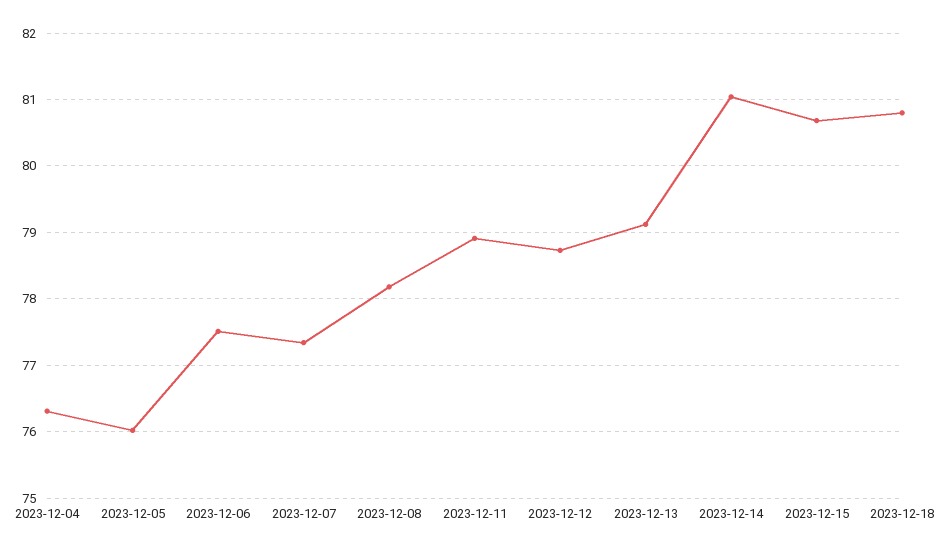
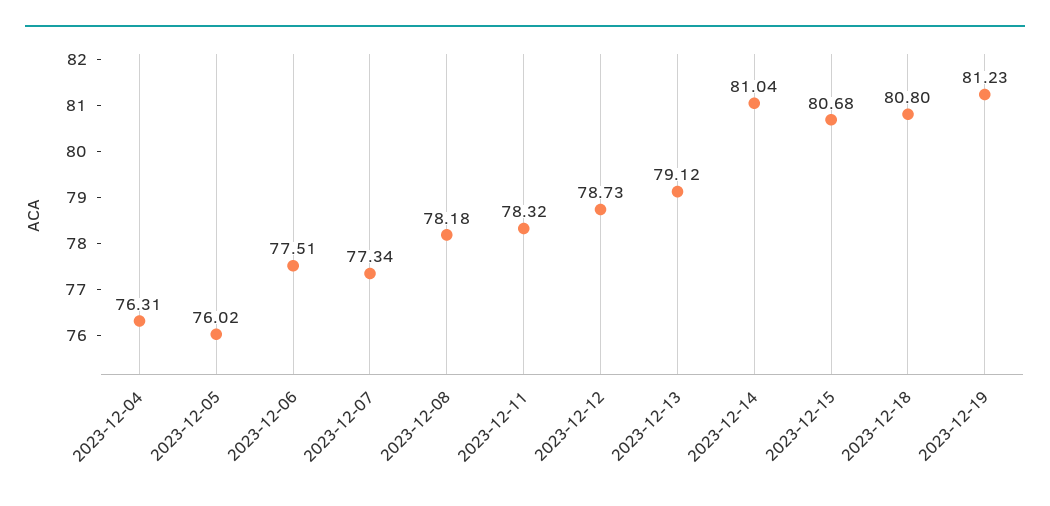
2023-12-11: 78.9 -> 78.32
2023-12-19: none -> 81.23

